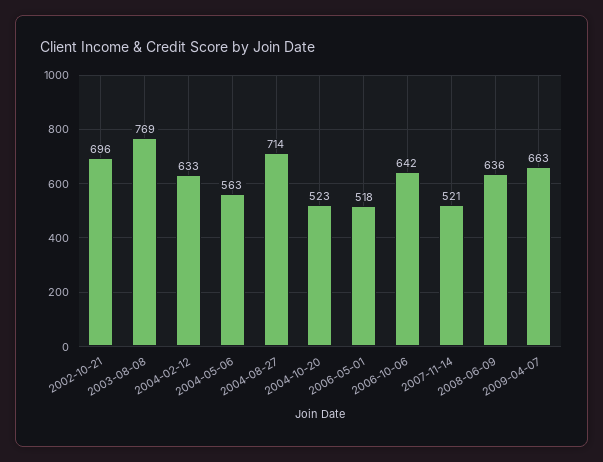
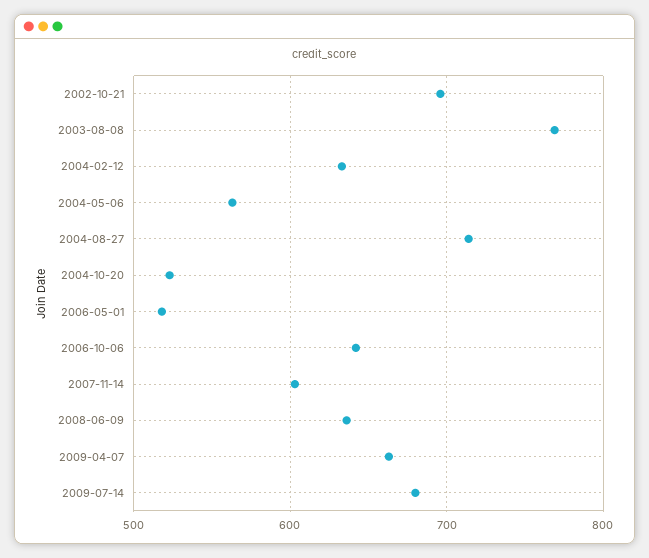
2007-11-14: 521 -> 600
2009-07-14: none -> 680

